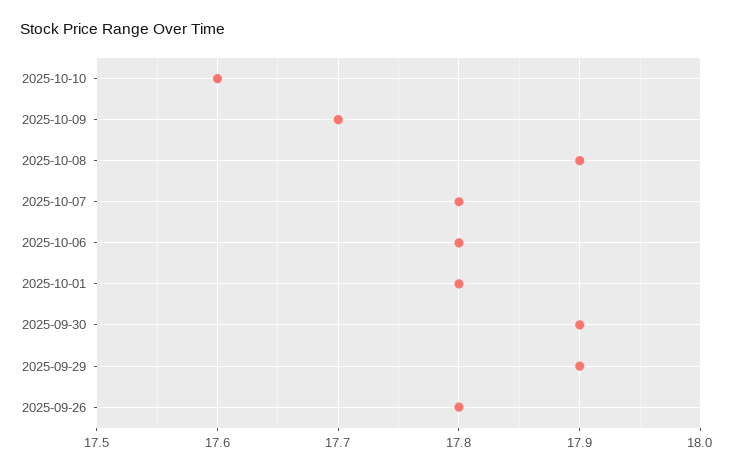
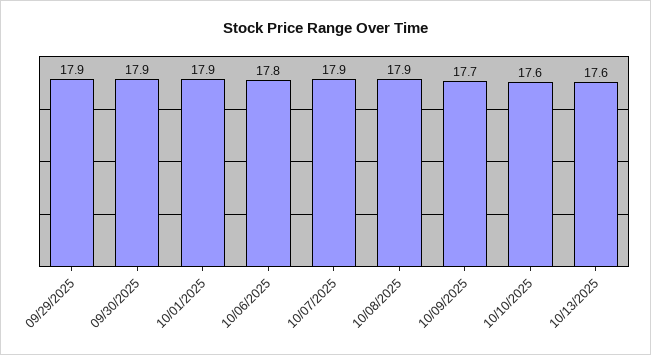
2025-10-07: 17.8 -> 17.9
2025-10-01: 17.8 -> 17.9
2025-09-26: 17.8 -> none
10/13/2025: none -> 17.6

